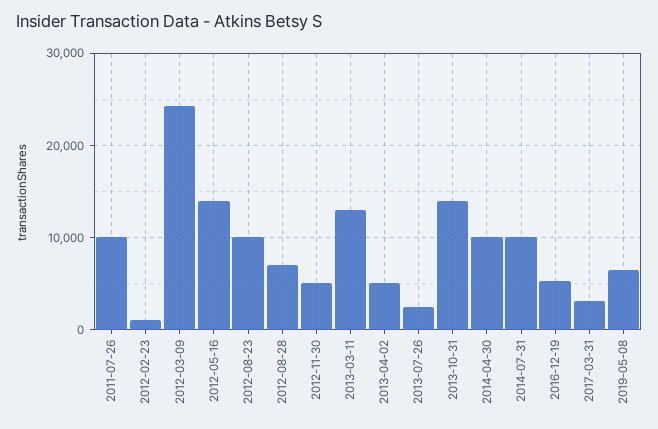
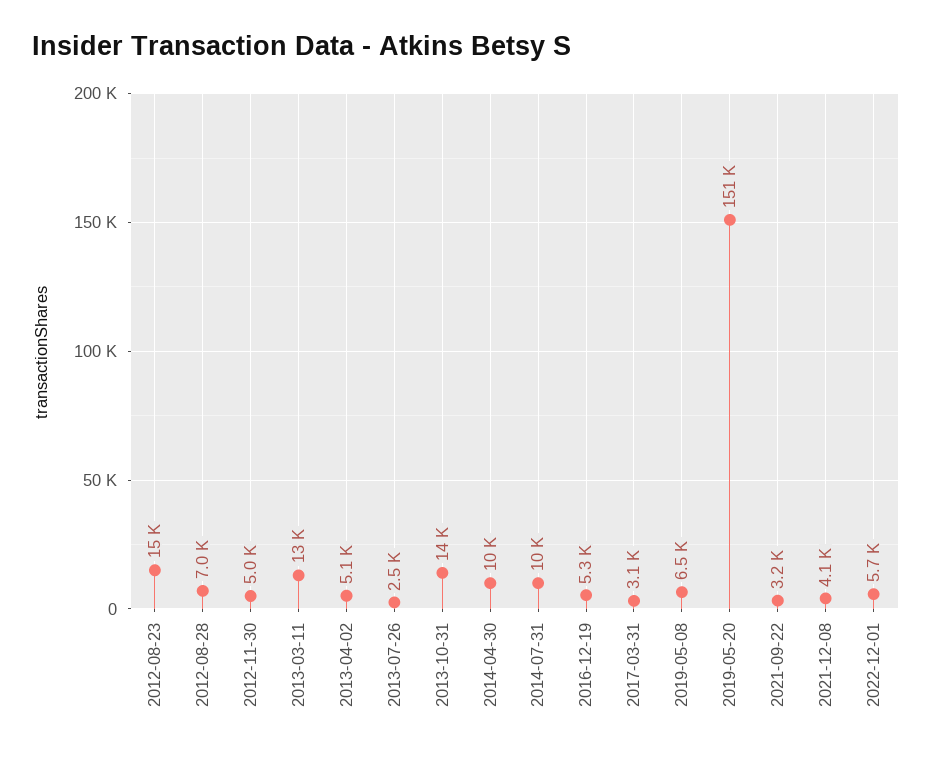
2011-07-26: 10000 -> none
2012-02-23: 1000 -> none
2012-03-09: 24000 -> none
2012-05-16: 14000 -> none
2012-08-23: 10000 -> 15000
2019-05-20: none -> 151000
2021-09-22: none -> 3200
2021-12-08: none -> 4100
2022-12-01: none -> 5700

